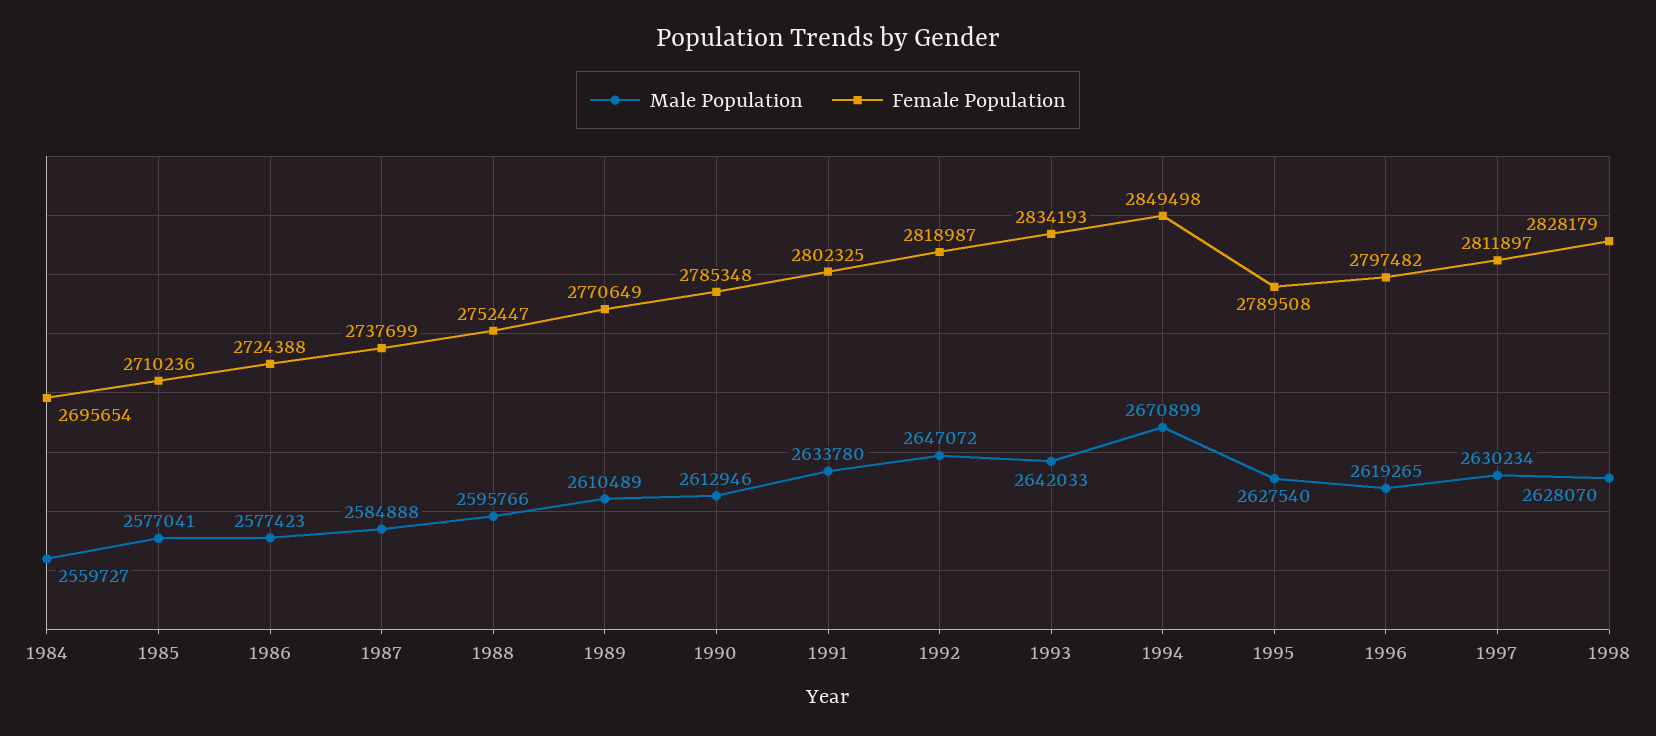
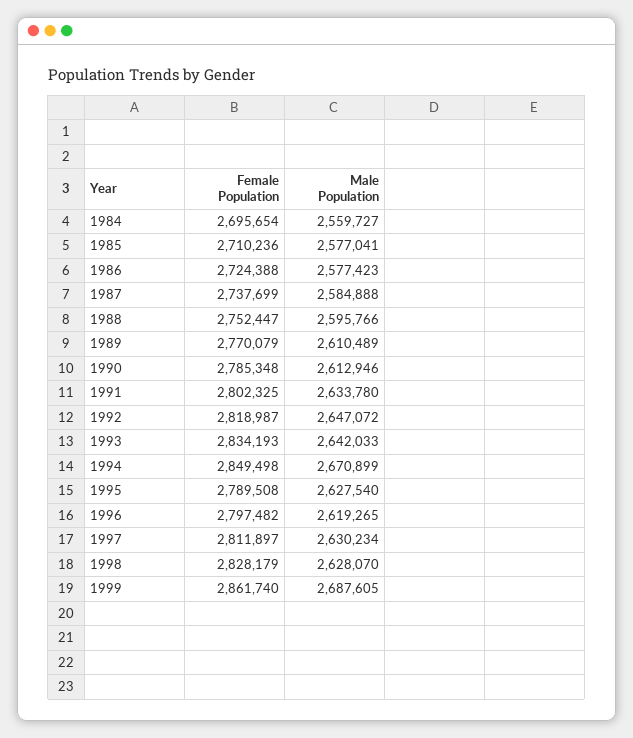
Female Population, 1989: 2770649 -> 2770079
Female Population, 1999: none -> 2861740
Male Population, 1999: none -> 2687605

